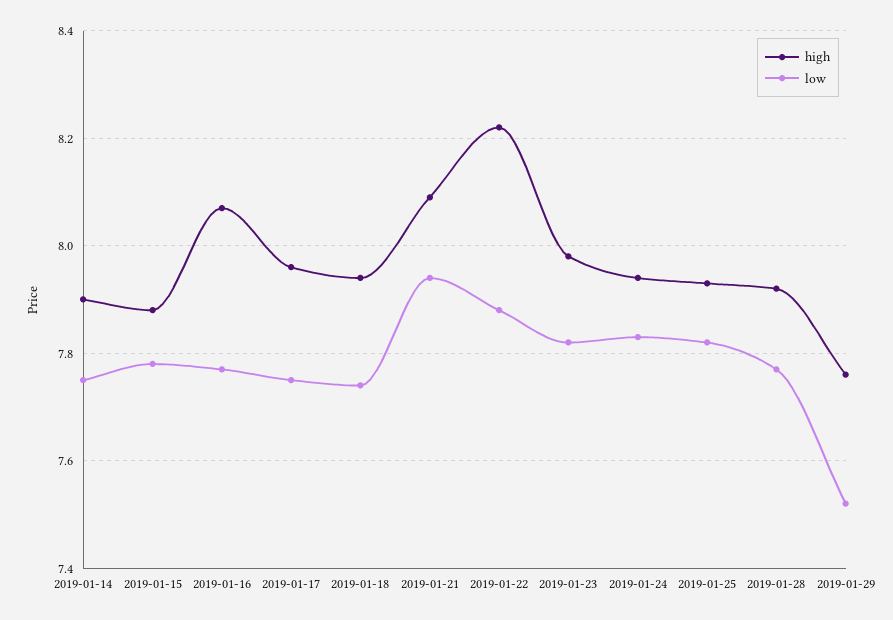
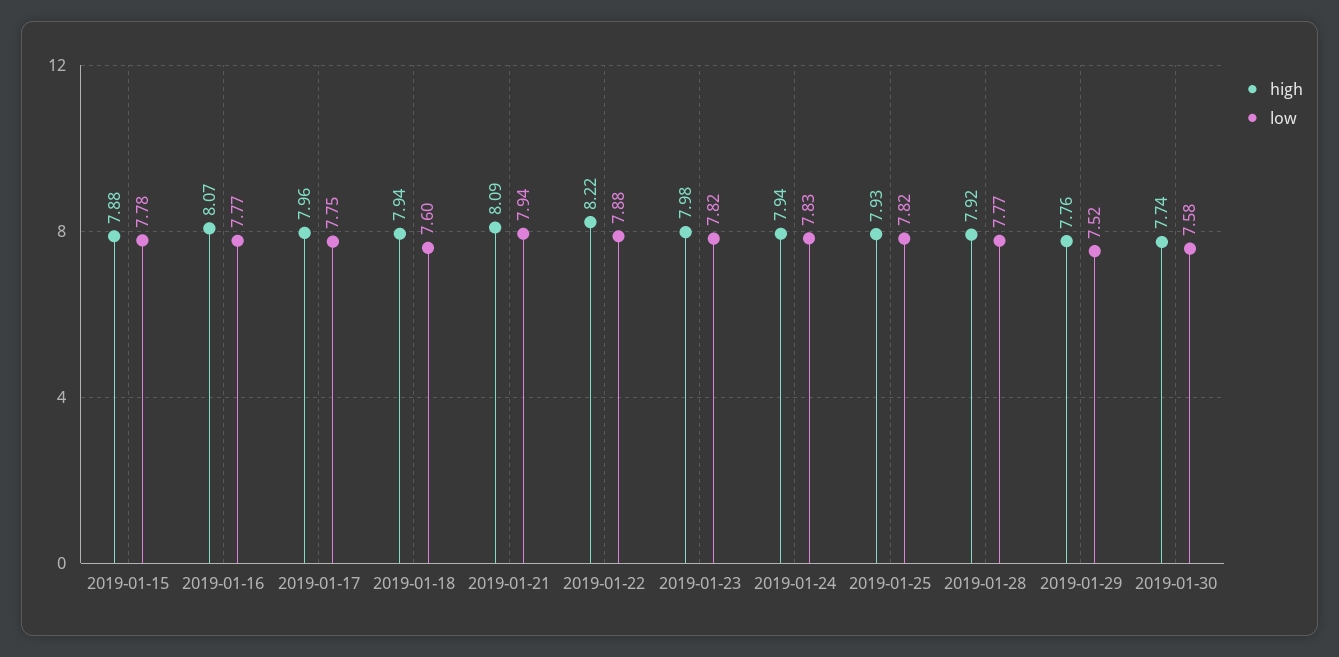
high, 2019-01-14: 7.9 -> none
low, 2019-01-14: 7.75 -> none
low, 2019-01-18: 7.75 -> 7.6
high, 2019-01-30: none -> 7.74
low, 2019-01-30: none -> 7.58

